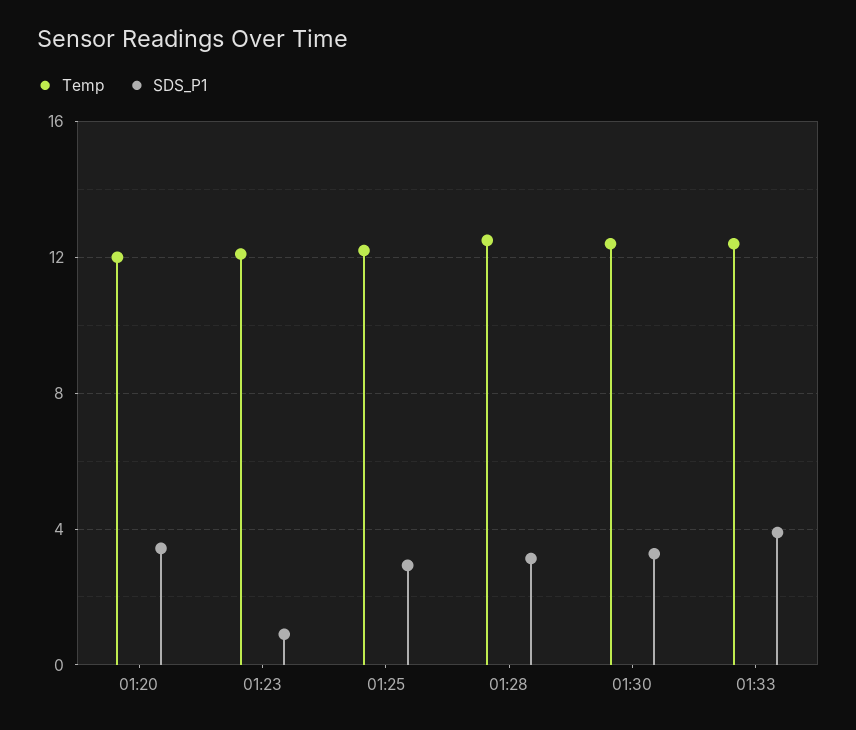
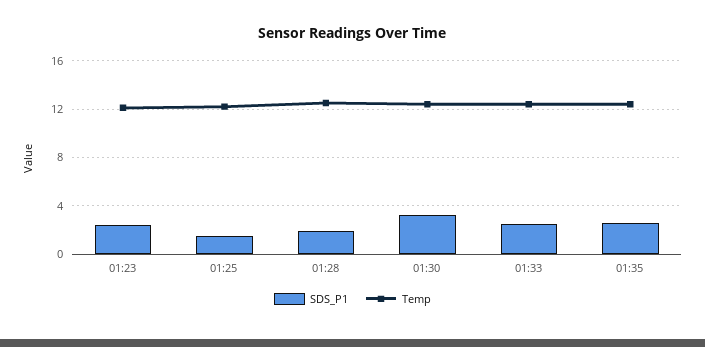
Temp, 01:20: 12 -> none
SDS_P1, 01:20: 3.5 -> none
SDS_P1, 01:23: 1 -> 2.5
SDS_P1, 01:25: 3 -> 1.5
SDS_P1, 01:28: 3 -> 2
SDS_P1, 01:33: 4 -> 2.5
SDS_P1, 01:35: none -> 2.5
Temp, 01:35: none -> 12.5

